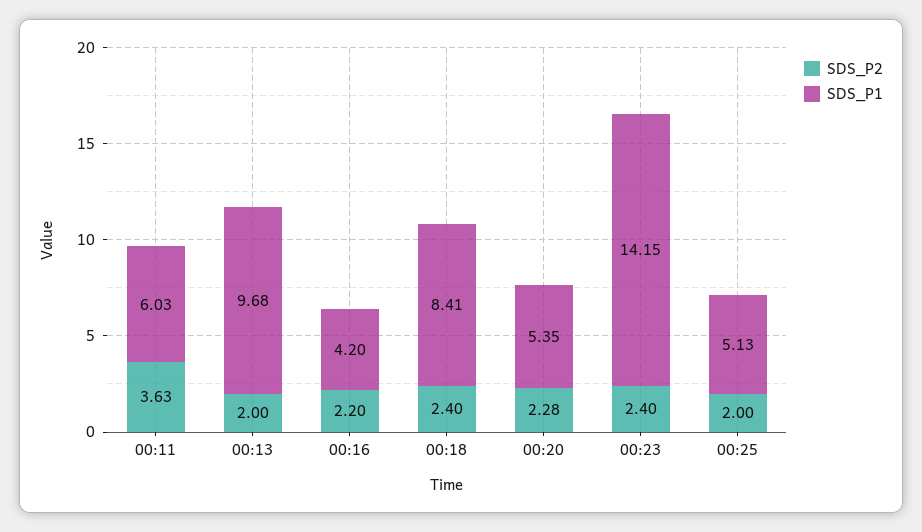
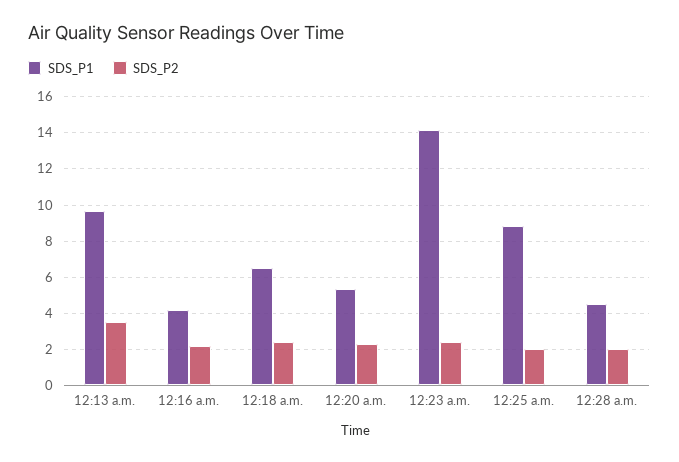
SDS_P2, 00:11: 3.63 -> none
SDS_P1, 00:11: 6.03 -> none
SDS_P2, 00:13: 2 -> 3.5
SDS_P1, 00:18: 8.41 -> 6.5
SDS_P1, 00:25: 5.13 -> 9
SDS_P1, 12:28 a.m.: none -> 4.5
SDS_P2, 12:28 a.m.: none -> 2

